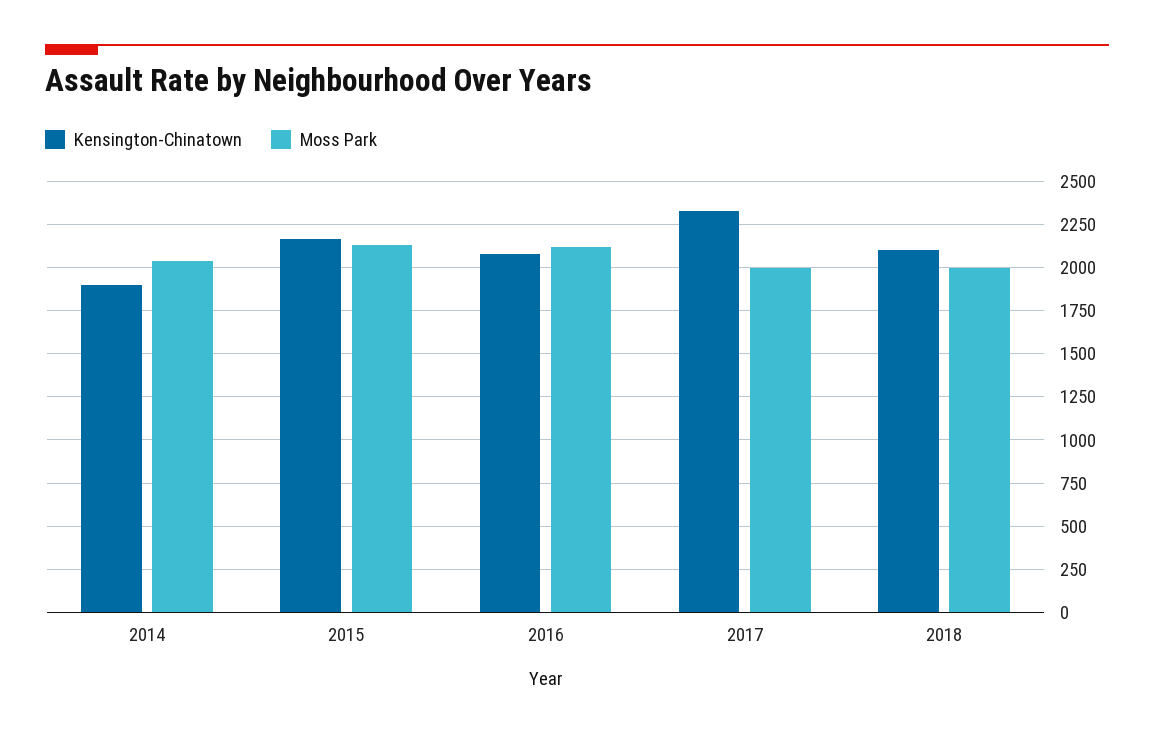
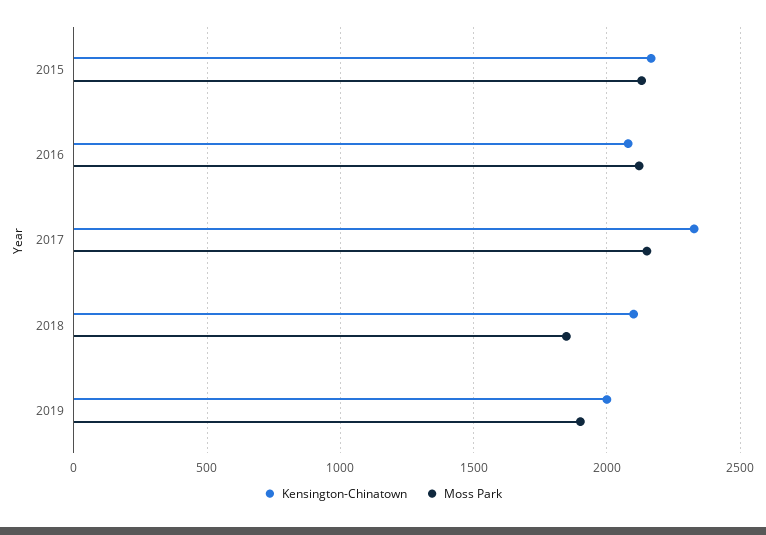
Kensington-Chinatown, 2014: 1900 -> none
Moss Park, 2014: 2050 -> none
Moss Park, 2017: 2000 -> 2150
Moss Park, 2018: 2000 -> 1850
Kensington-Chinatown, 2019: none -> 2000
Moss Park, 2019: none -> 1900

